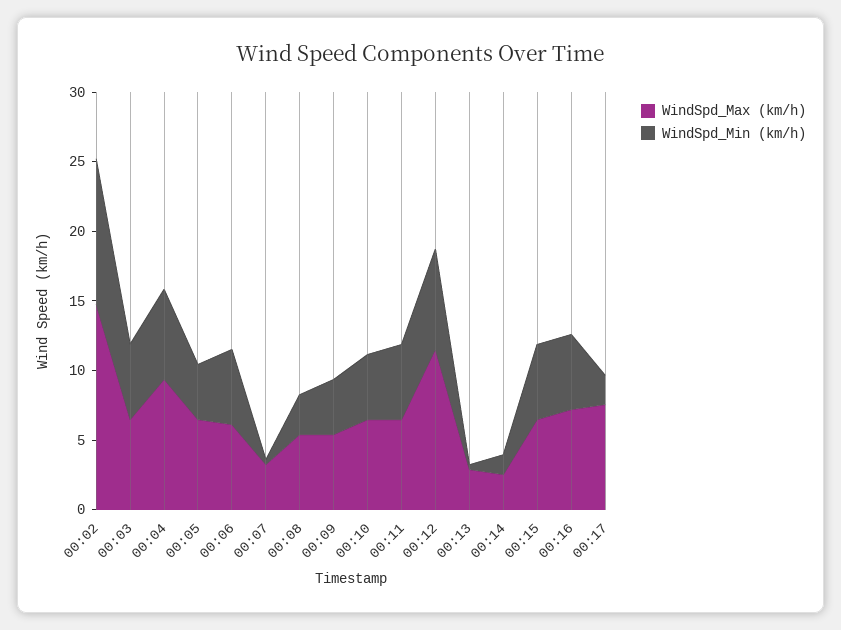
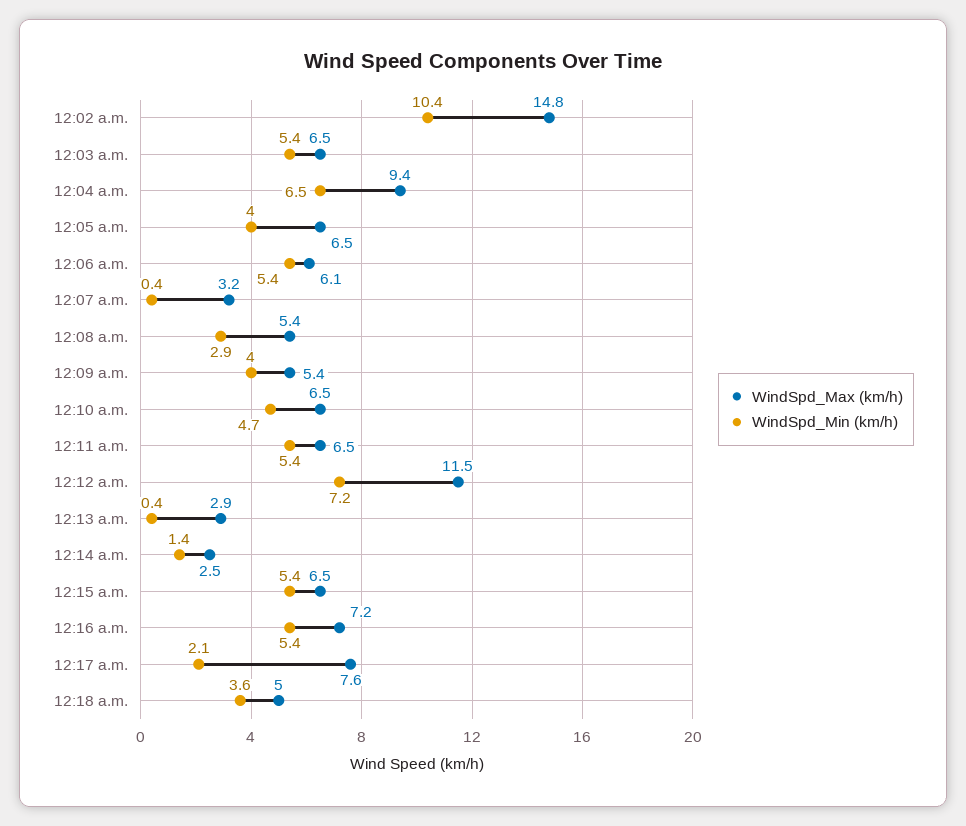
WindSpd_Max (km/h), 12:18 a.m.: none -> 5
WindSpd_Min (km/h), 12:18 a.m.: none -> 3.6

